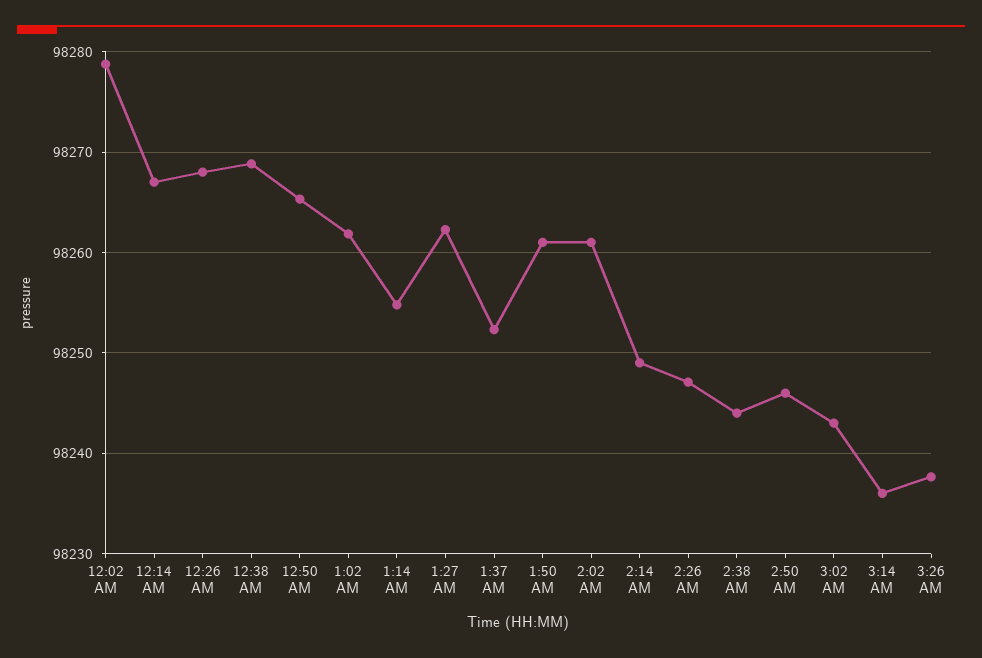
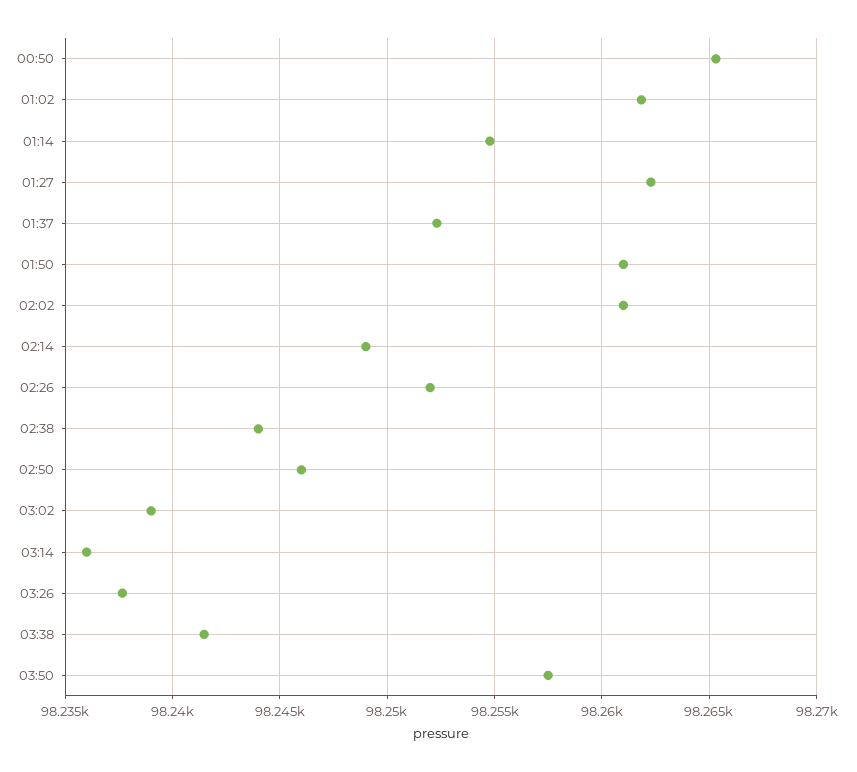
12:02 AM: 98279 -> none
12:14 AM: 98267 -> none
12:26 AM: 98268 -> none
12:38 AM: 98269 -> none
2:26 AM: 98247 -> 98252
3:02 AM: 98243 -> 98239
03:38: none -> 98241.5
03:50: none -> 98257.5

